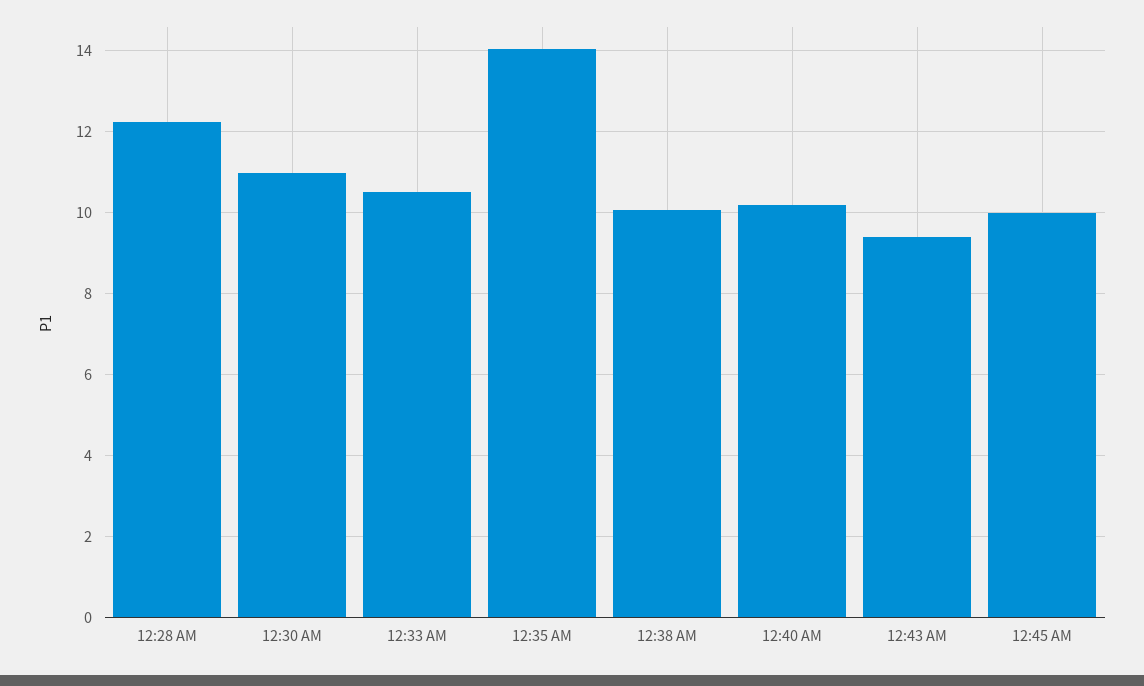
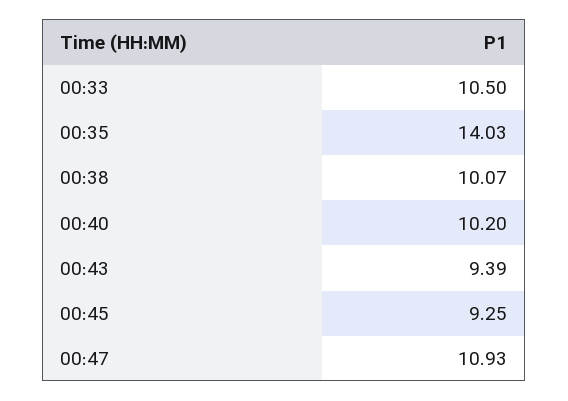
12:28 AM: 12.2 -> none
12:30 AM: 11 -> none
12:45 AM: 10 -> 9.25
00:47: none -> 10.93

